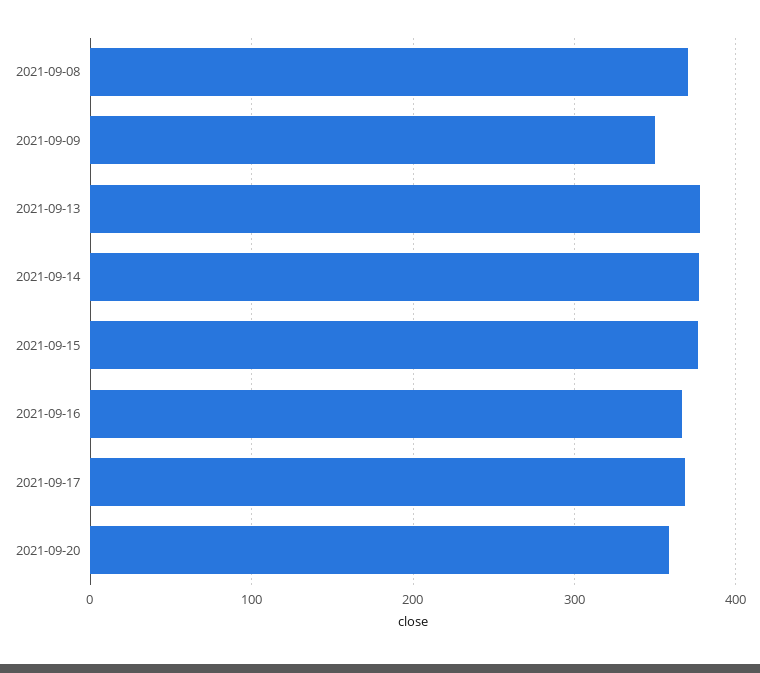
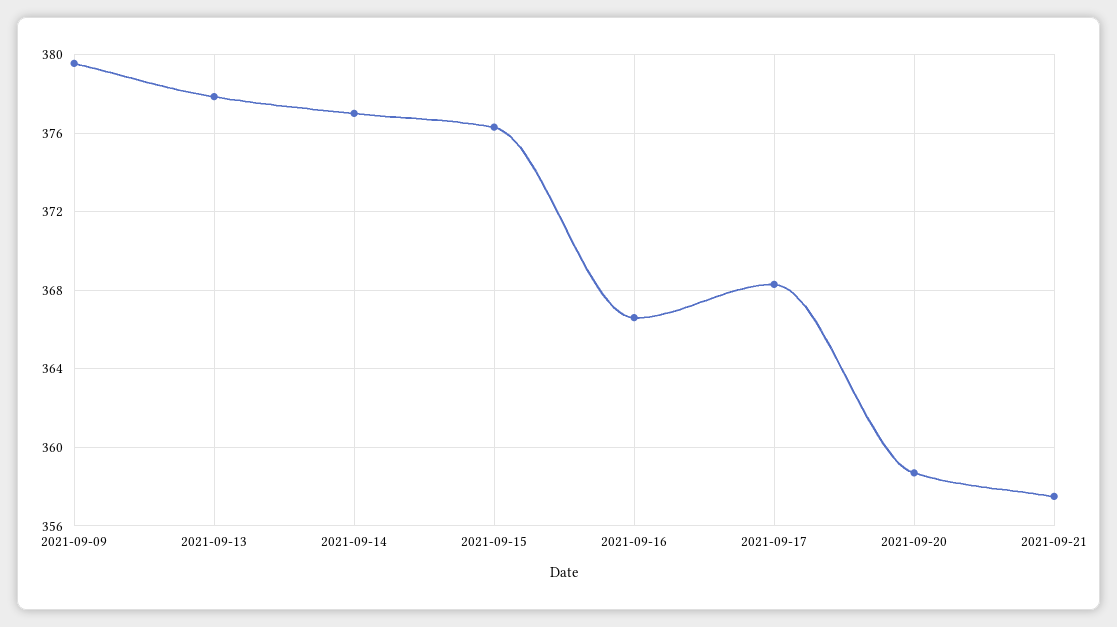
2021-09-08: 370 -> none
2021-09-09: 350 -> 379.5
2021-09-21: none -> 357.5

